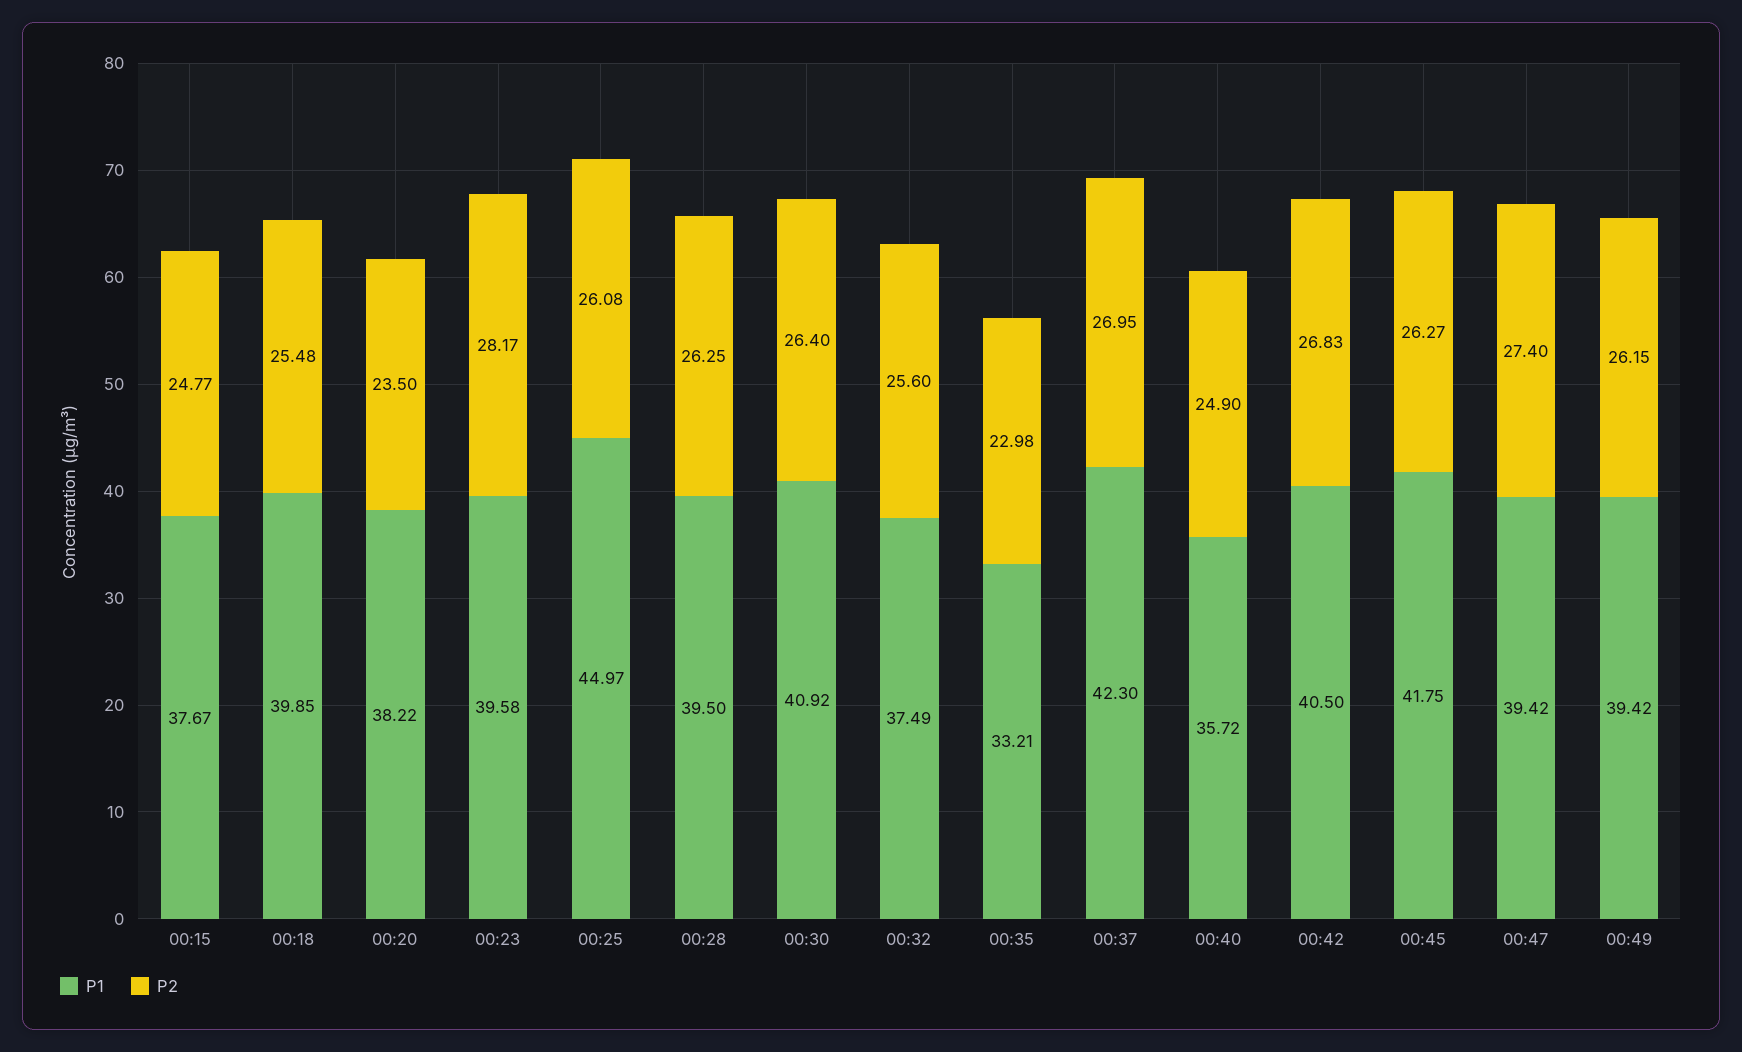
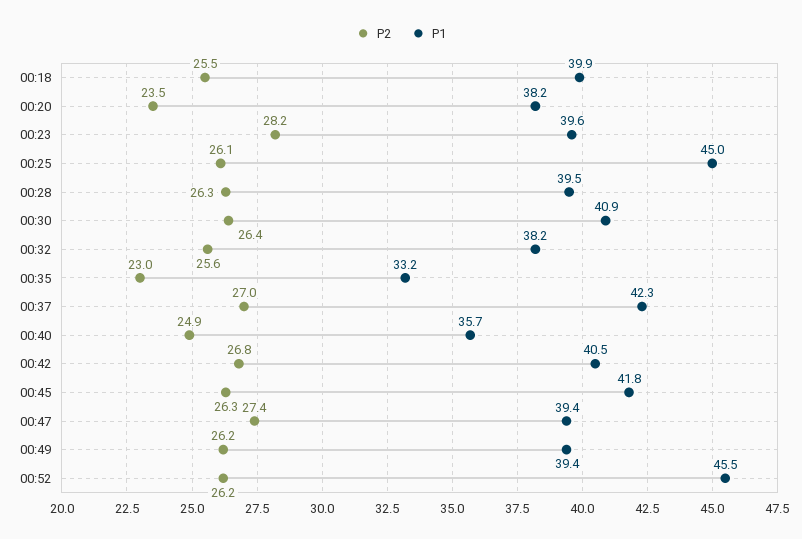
P1, 00:15: 37.67 -> none
P2, 00:15: 24.77 -> none
P1, 00:32: 37.49 -> 38.2
P2, 00:52: none -> 26.2
P1, 00:52: none -> 45.5

